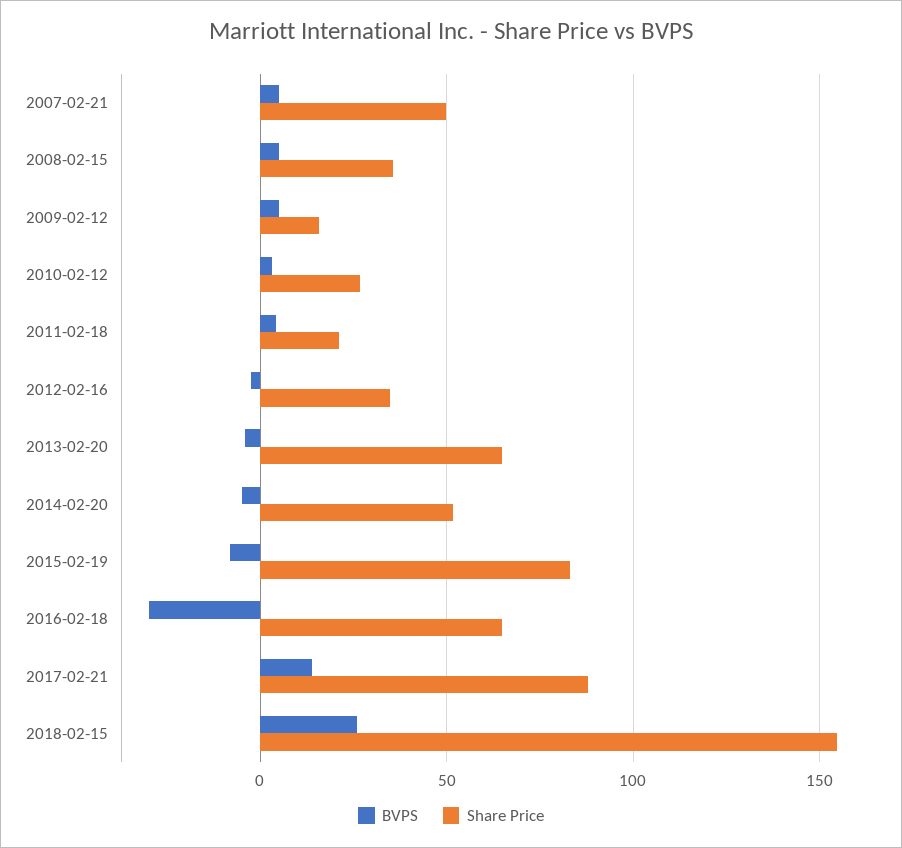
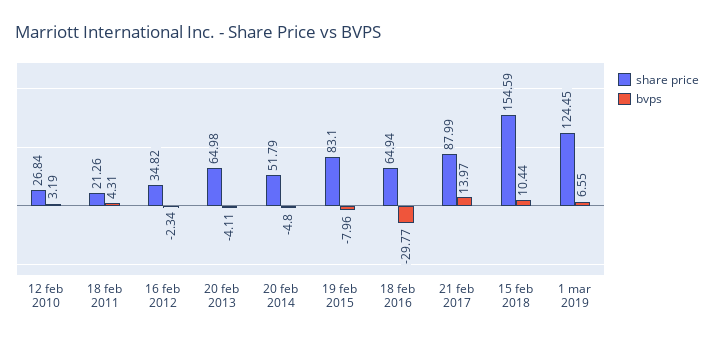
BVPS, 2007-02-21: 5 -> none
Share Price, 2007-02-21: 50 -> none
BVPS, 2008-02-15: 5 -> none
Share Price, 2008-02-15: 35 -> none
BVPS, 2009-02-12: 5 -> none
Share Price, 2009-02-12: 15 -> none
BVPS, 2018-02-15: 25 -> 10.44
Share Price, 1 mar 2019: none -> 124.45
BVPS, 1 mar 2019: none -> 6.55

